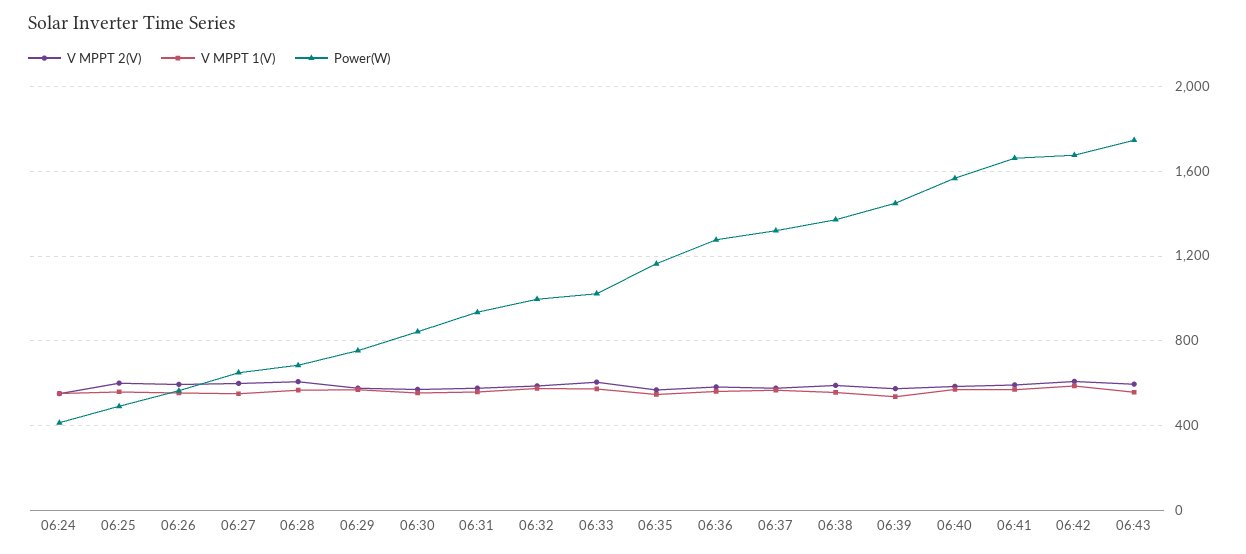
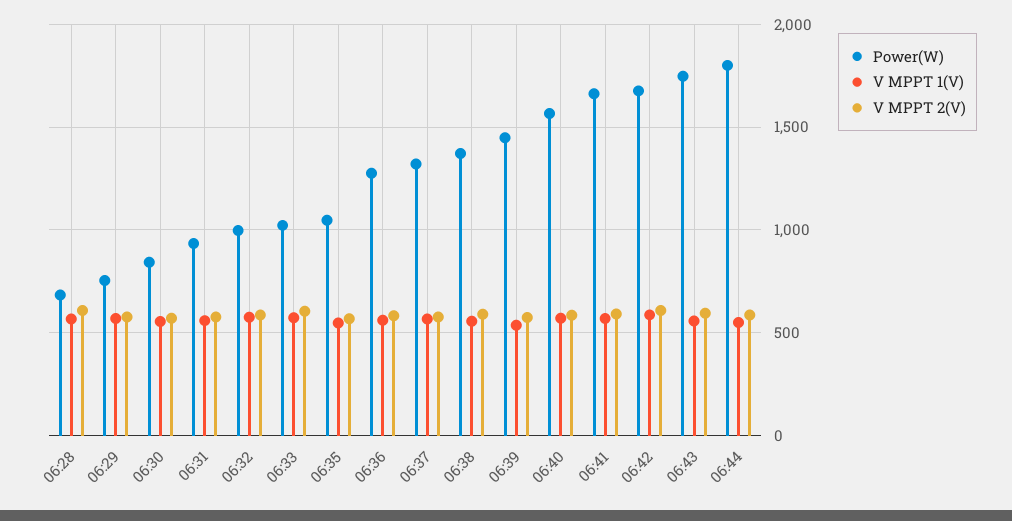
V MPPT 2(V), 06:24: 550 -> none
V MPPT 1(V), 06:24: 550 -> none
Power(W), 06:24: 400 -> none
V MPPT 2(V), 06:25: 600 -> none
V MPPT 1(V), 06:25: 550 -> none
Power(W), 06:25: 500 -> none
V MPPT 2(V), 06:26: 600 -> none
V MPPT 1(V), 06:26: 550 -> none
Power(W), 06:26: 550 -> none
V MPPT 2(V), 06:27: 600 -> none
V MPPT 1(V), 06:27: 550 -> none
Power(W), 06:27: 650 -> none
Power(W), 06:35: 1150 -> 1050
Power(W), 06:44: none -> 1800
V MPPT 1(V), 06:44: none -> 550
V MPPT 2(V), 06:44: none -> 600

